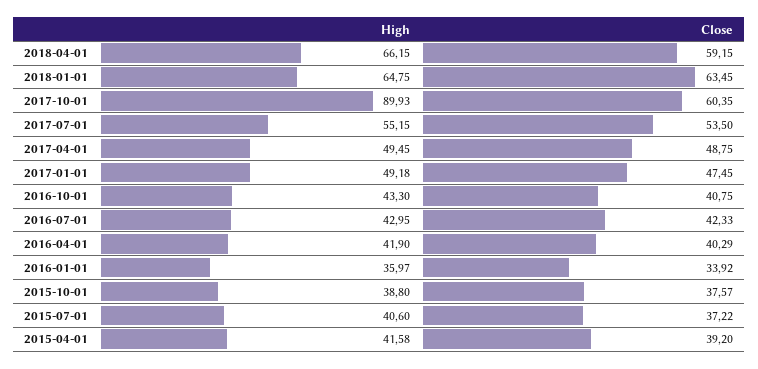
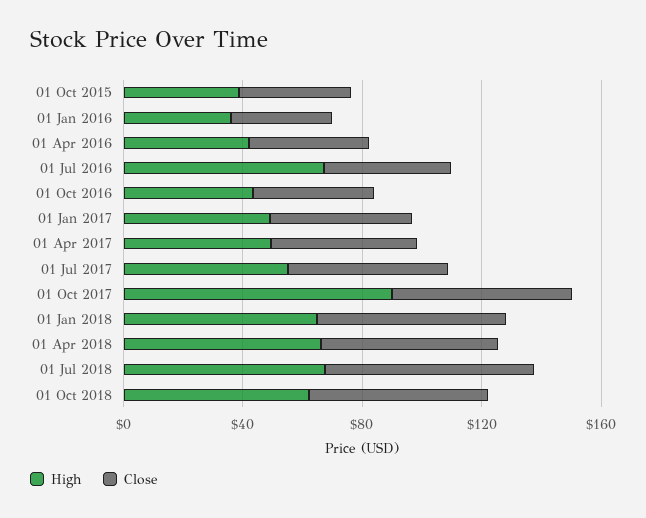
High, 2016-07-01: 42.95 -> 70
High, 2015-07-01: 40.6 -> none
Close, 2015-07-01: 37.22 -> none
High, 2015-04-01: 41.58 -> none
Close, 2015-04-01: 39.2 -> none
High, 01 Jul 2018: none -> 70
Close, 01 Jul 2018: none -> 70
High, 01 Oct 2018: none -> 60
Close, 01 Oct 2018: none -> 60

